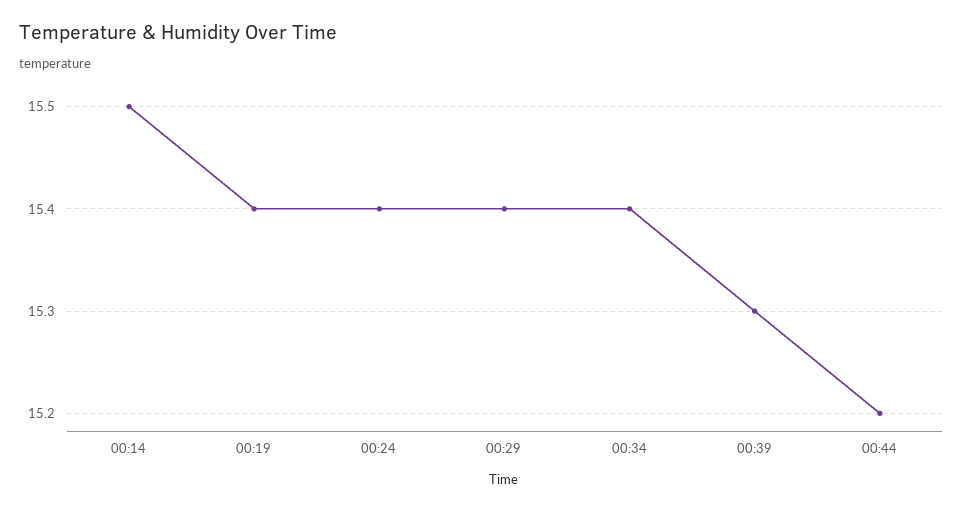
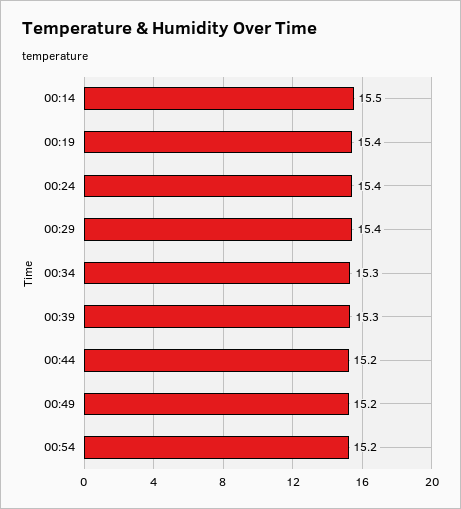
00:34: 15.4 -> 15.3
00:49: none -> 15.2
00:54: none -> 15.2

